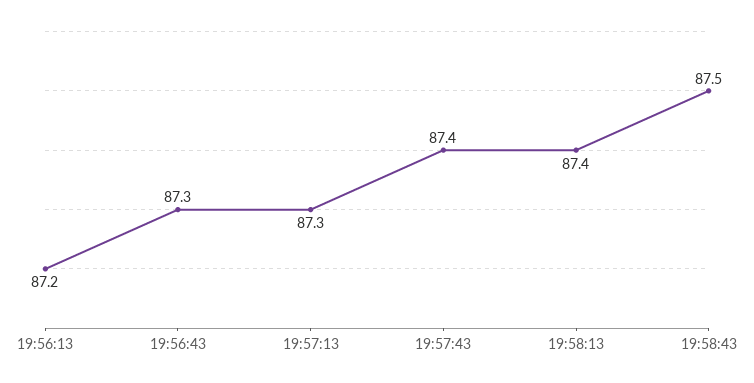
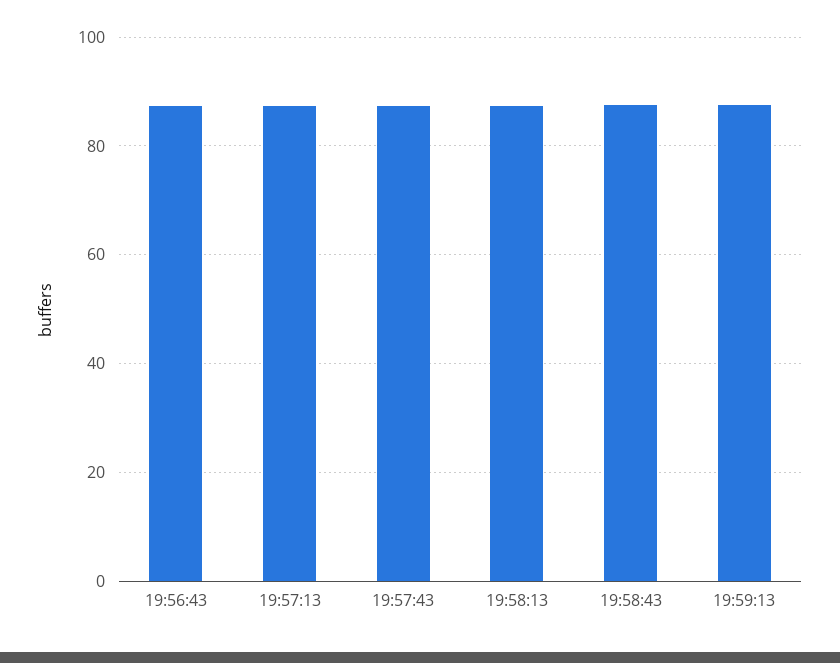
19:56:13: 87.2 -> none
19:59:13: none -> 88

